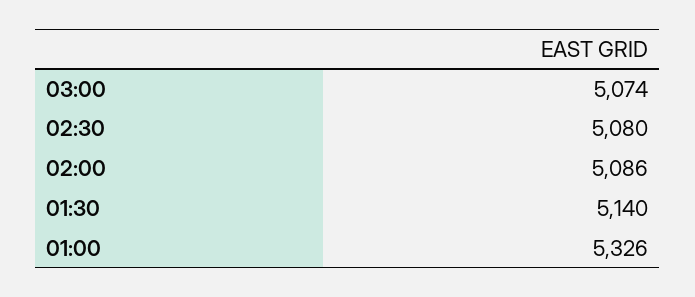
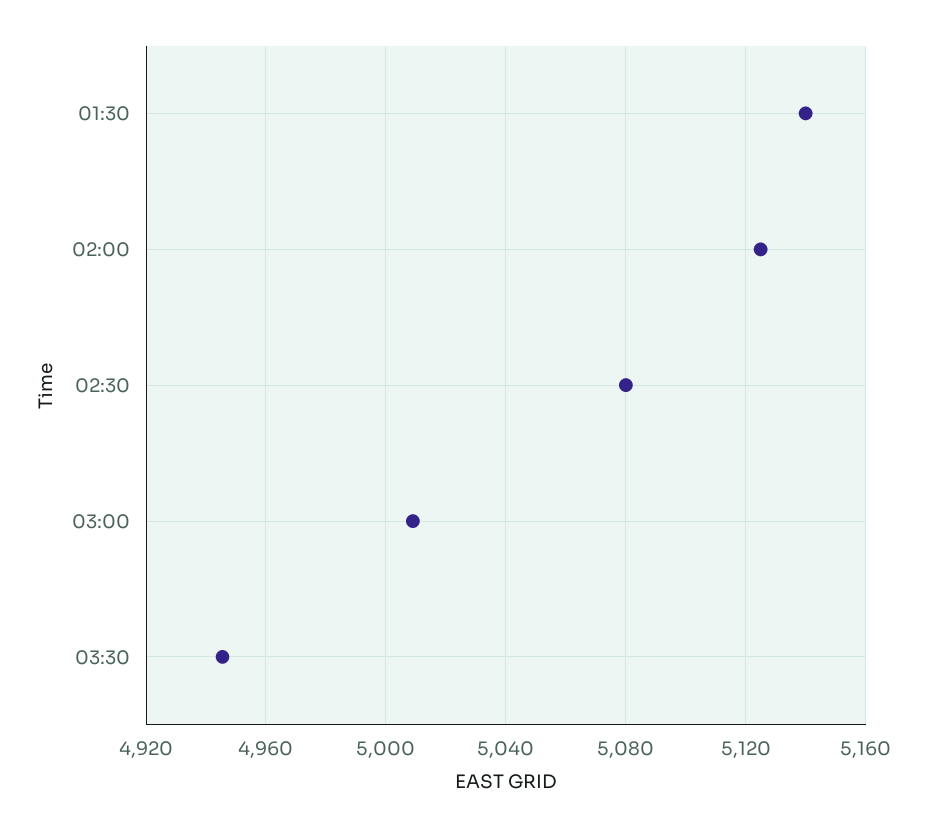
03:00: 5074 -> 5010
02:00: 5086 -> 5125
01:00: 5326 -> none
03:30: none -> 4945

